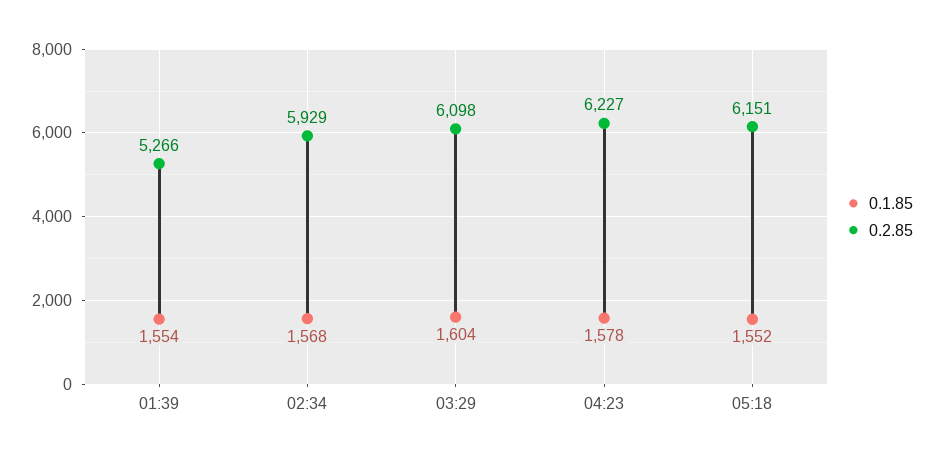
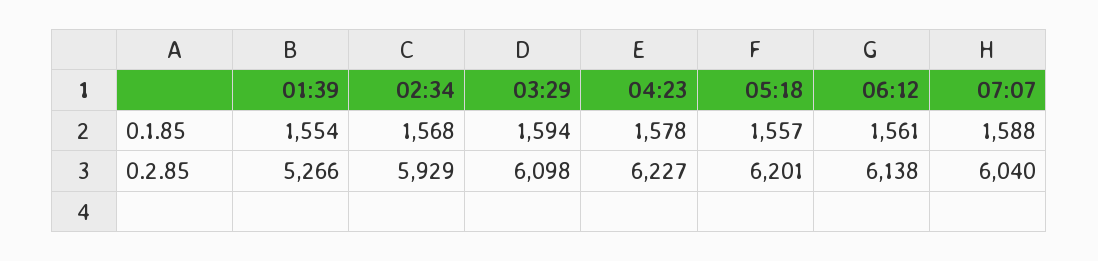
0.1.85, 03:29: 1604 -> 1594
0.1.85, 05:18: 1552 -> 1557
0.2.85, 05:18: 6151 -> 6201
0.1.85, 06:12: none -> 1561
0.1.85, 07:07: none -> 1588
0.2.85, 06:12: none -> 6138
0.2.85, 07:07: none -> 6040

